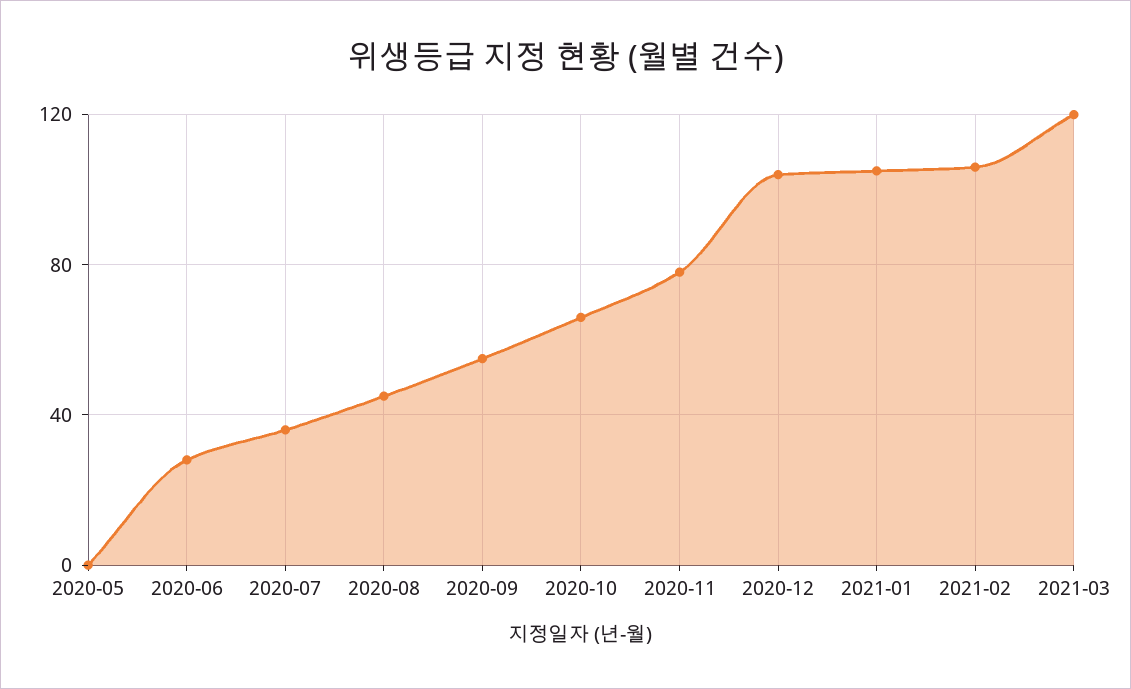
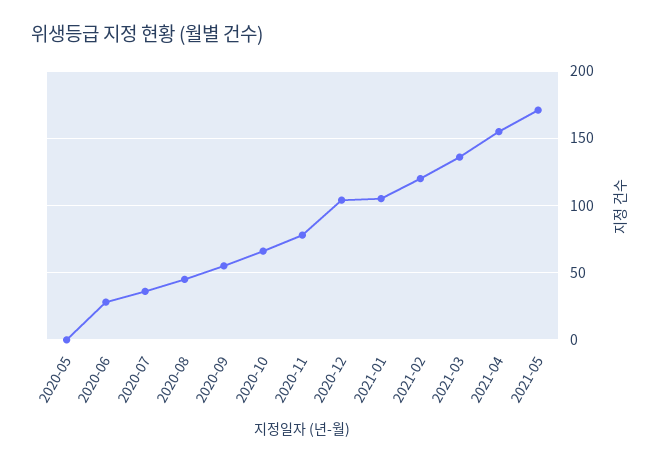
2021-02: 105 -> 120
2021-03: 120 -> 135
2021-04: none -> 155
2021-05: none -> 170

